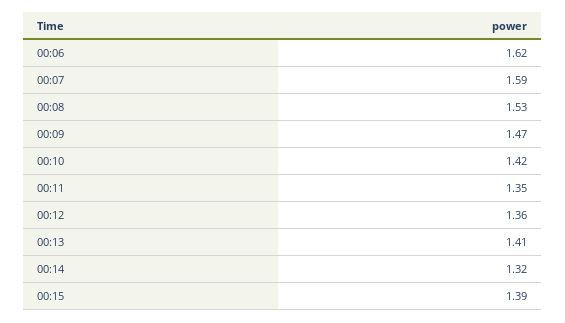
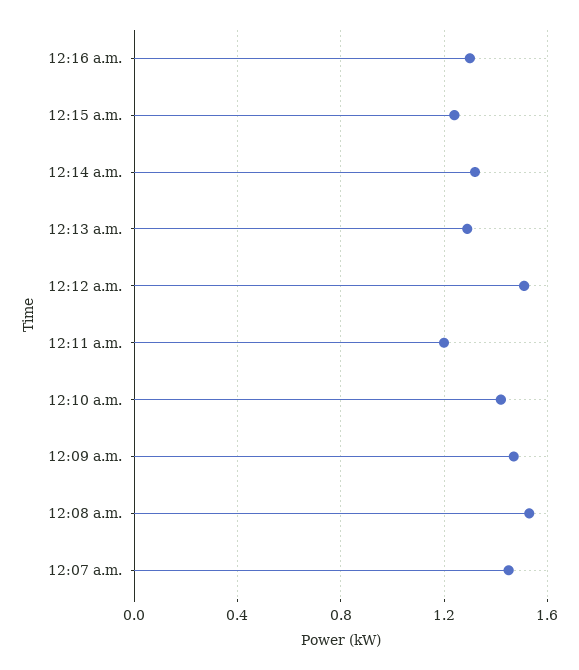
00:06: 1.62 -> none
00:07: 1.59 -> 1.45
00:11: 1.35 -> 1.2
00:12: 1.36 -> 1.5
00:13: 1.41 -> 1.3
00:15: 1.39 -> 1.25
12:16 a.m.: none -> 1.3

